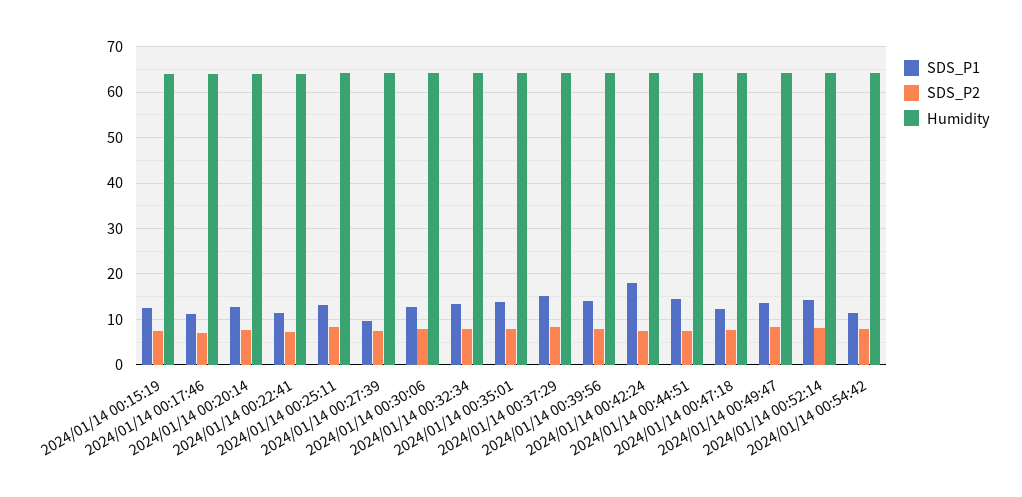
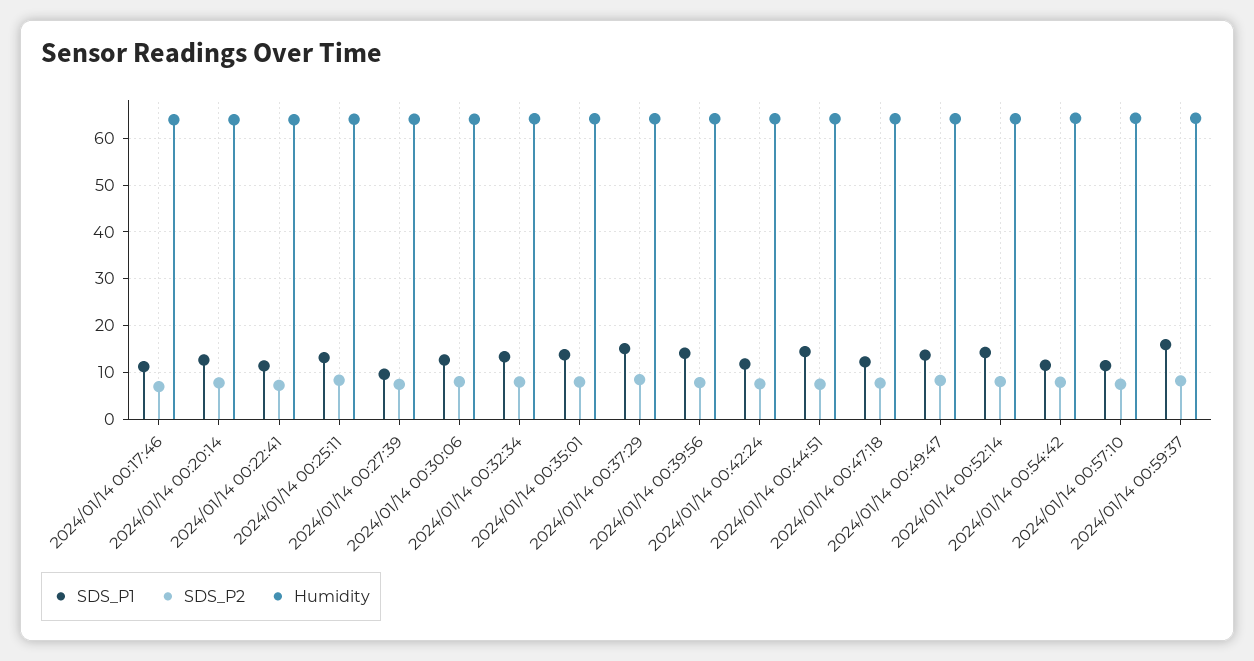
SDS_P1, 2024/01/14 00:15:19: 12 -> none
SDS_P2, 2024/01/14 00:15:19: 8 -> none
Humidity, 2024/01/14 00:15:19: 64 -> none
SDS_P1, 2024/01/14 00:42:24: 18 -> 12
SDS_P1, 2024/01/14 00:57:10: none -> 12
SDS_P2, 2024/01/14 00:57:10: none -> 8
Humidity, 2024/01/14 00:57:10: none -> 64
SDS_P1, 2024/01/14 00:59:37: none -> 16
SDS_P2, 2024/01/14 00:59:37: none -> 8
Humidity, 2024/01/14 00:59:37: none -> 64

